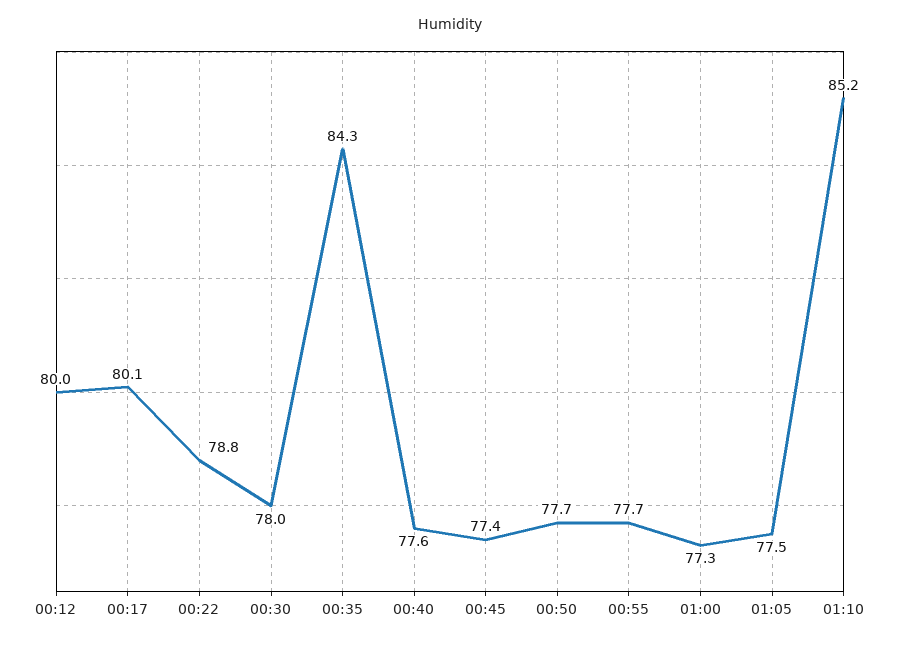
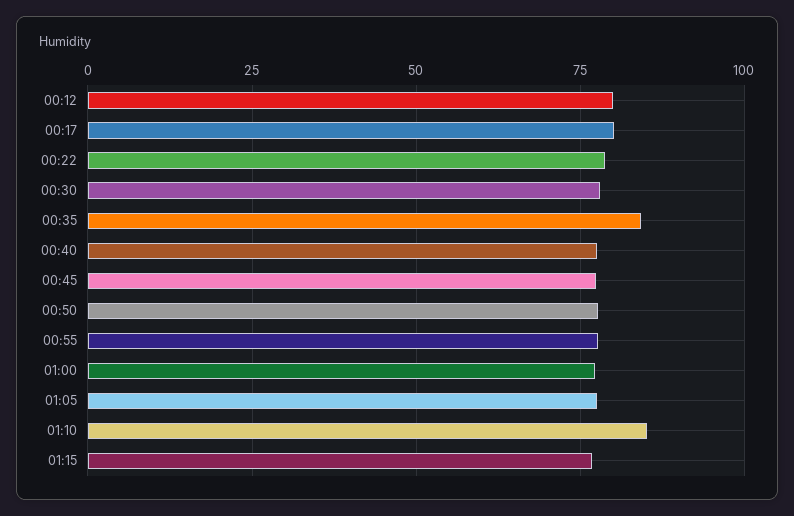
01:15: none -> 77.5

